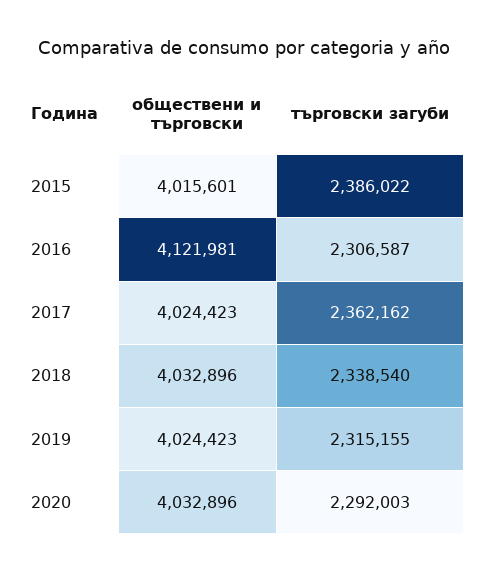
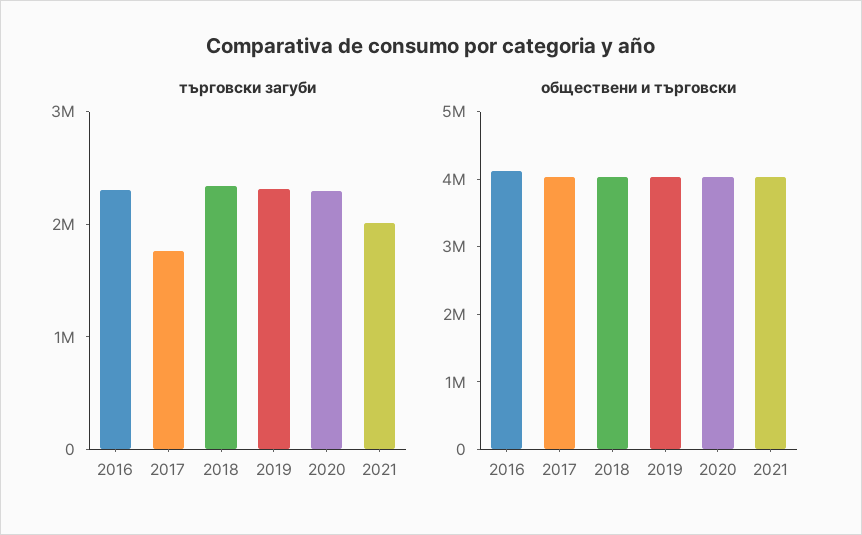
обществени и търговски, 2015: 4015601 -> none
търговски загуби, 2015: 2386022 -> none
търговски загуби, 2017: 2362162 -> 1800000
търговски загуби, 2021: none -> 2000000
обществени и търговски, 2021: none -> 4000000

